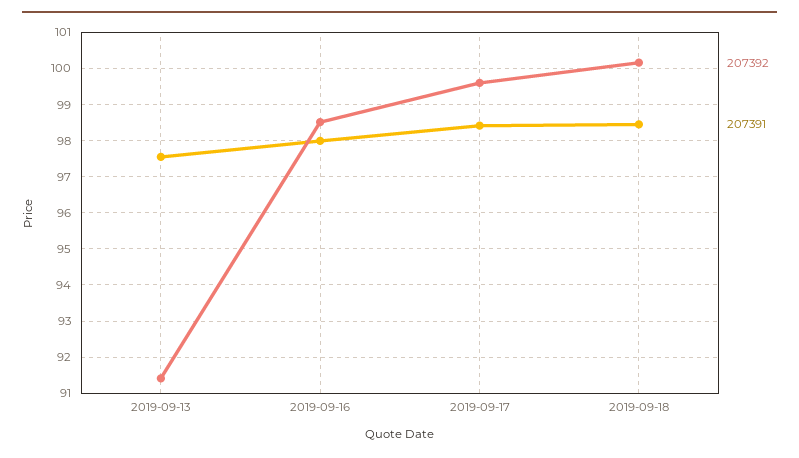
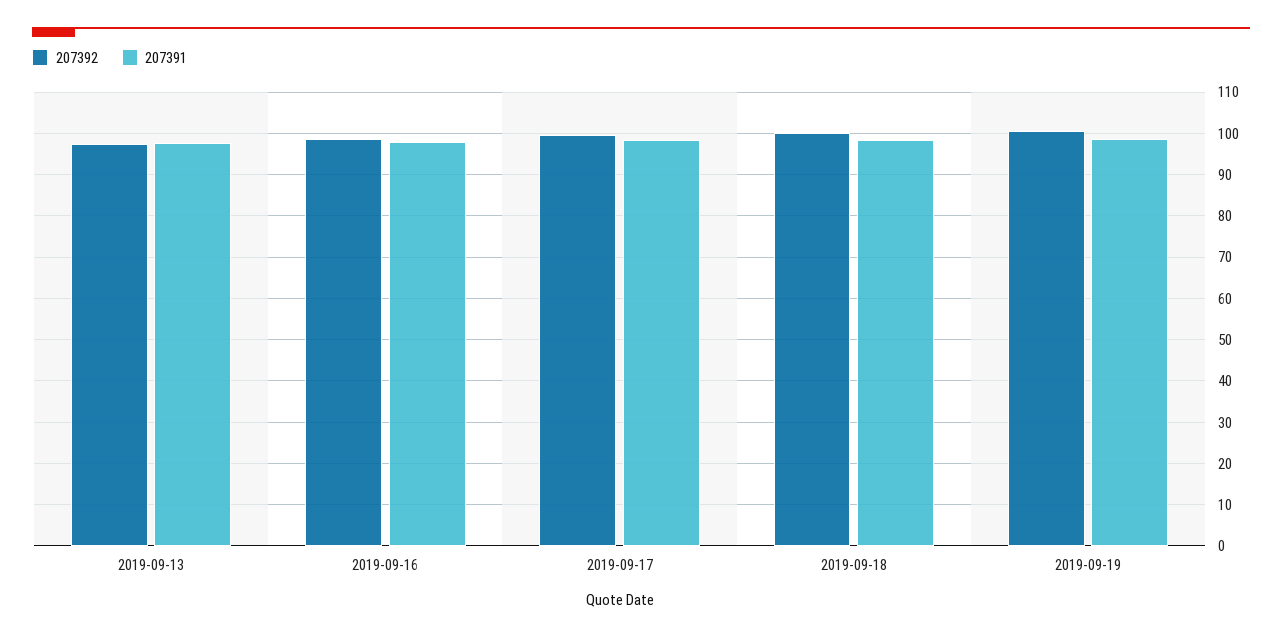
207392, 2019-09-13: 91.4 -> 98
207392, 2019-09-19: none -> 100
207391, 2019-09-19: none -> 98

